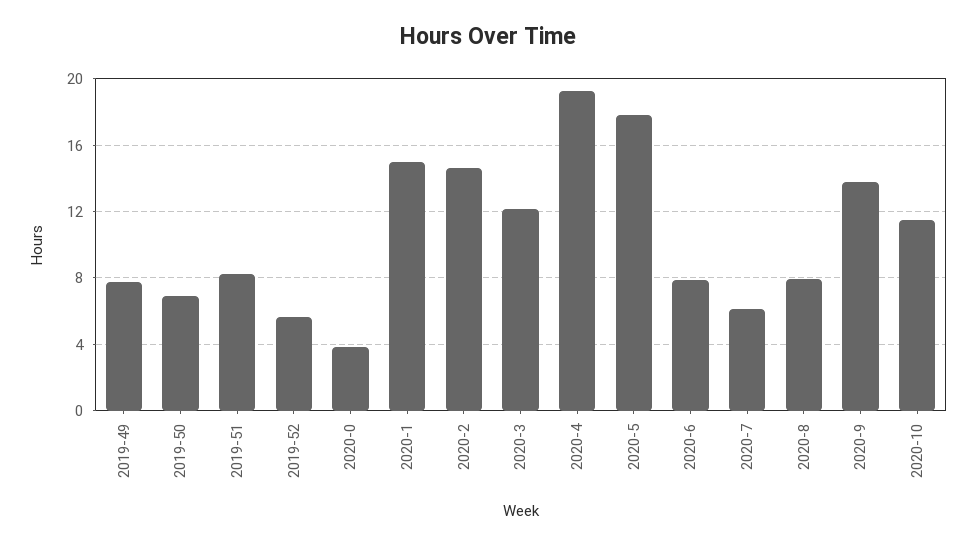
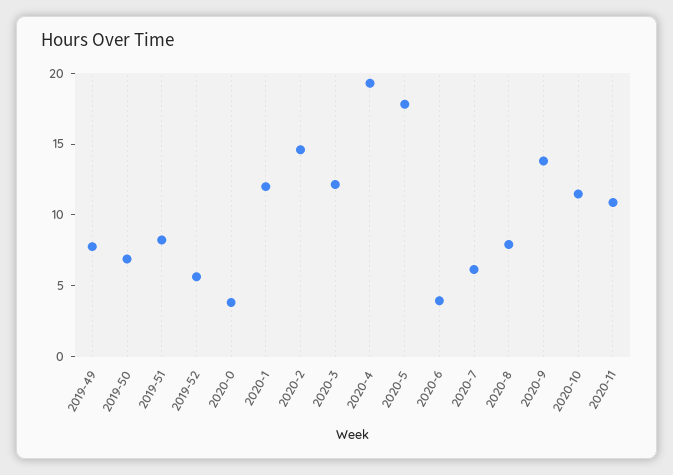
2020-1: 15 -> 12
2020-6: 8 -> 4
2020-11: none -> 11

